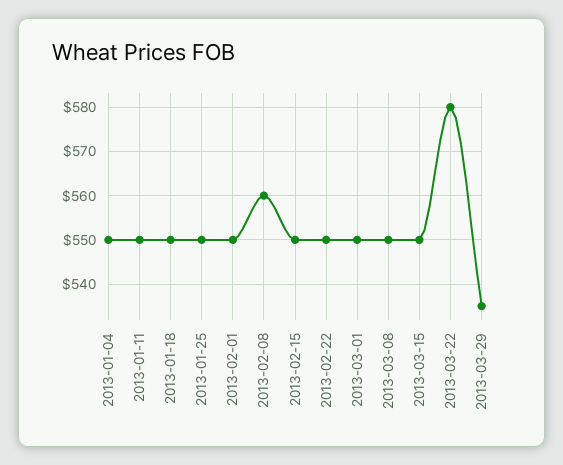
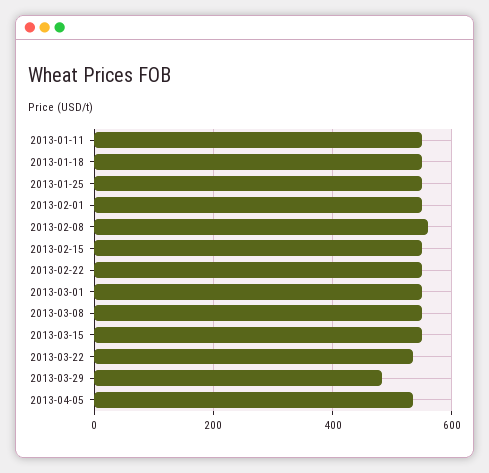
2013-01-04: 550 -> none
2013-03-22: 580 -> 540
2013-03-29: 535 -> 480
2013-04-05: none -> 540

